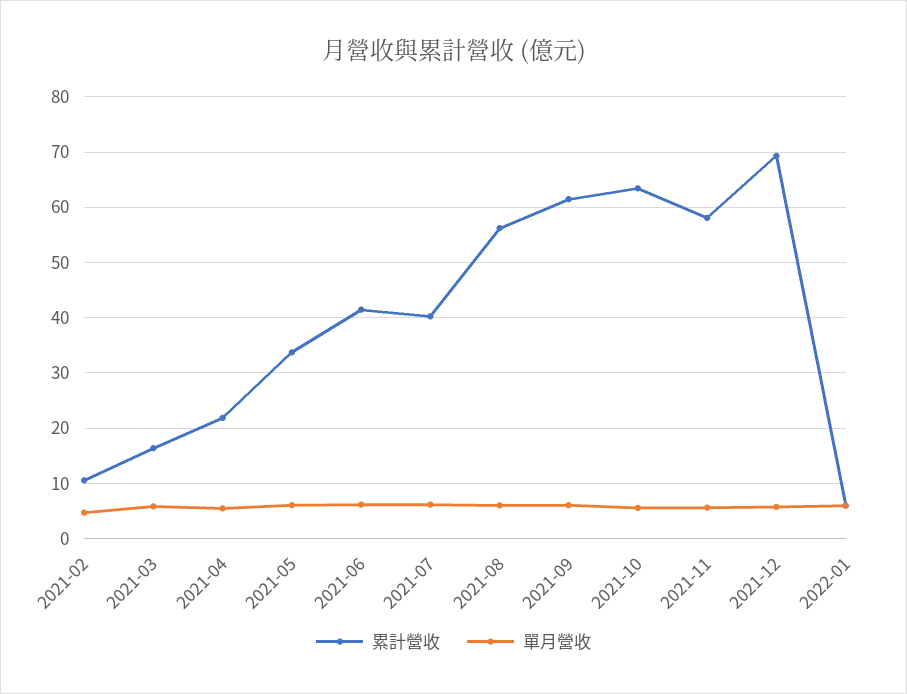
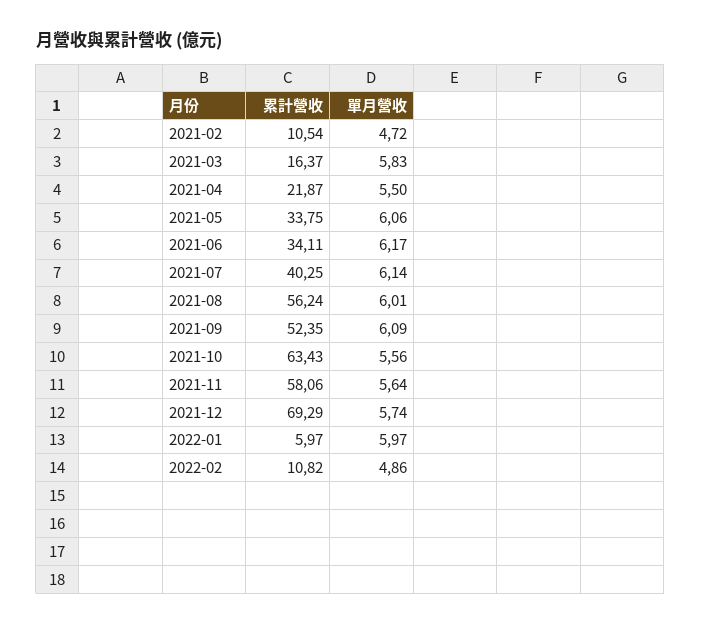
累計營收, 2021-06: 42 -> 34.11
累計營收, 2021-09: 62 -> 52.35
累計營收, 2022-02: none -> 10.82
單月營收, 2022-02: none -> 4.86

